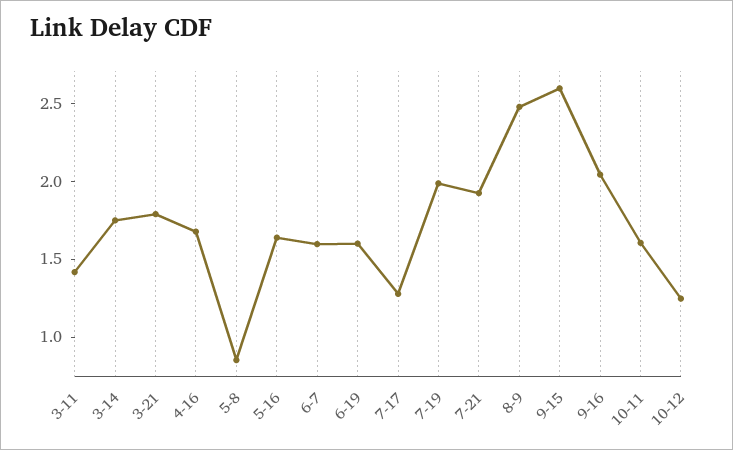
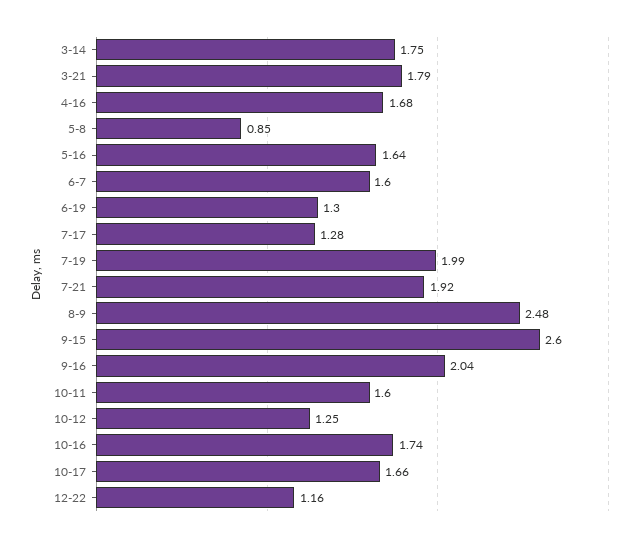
3-11: 1.4 -> none
6-19: 1.6 -> 1.3
10-16: none -> 1.74
10-17: none -> 1.66
12-22: none -> 1.16

